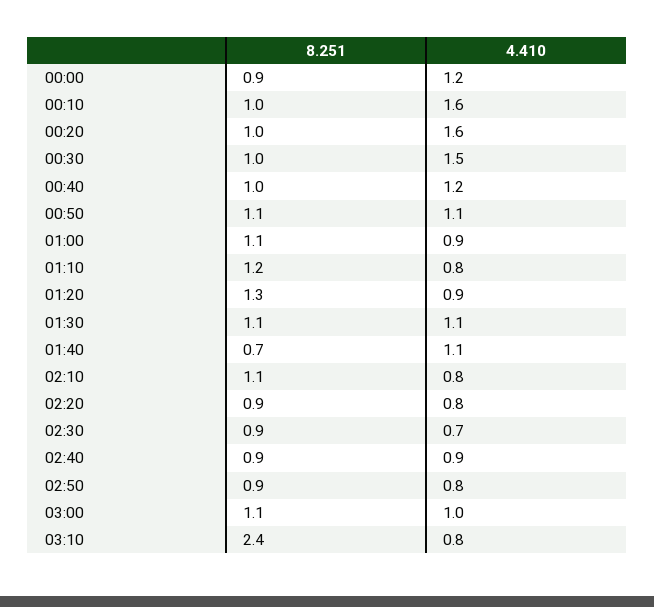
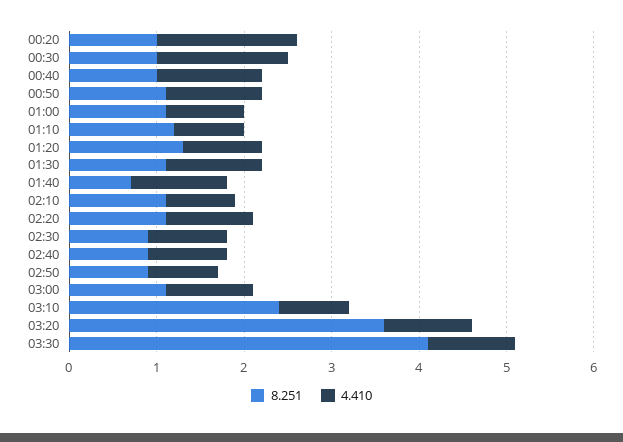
8.251, 00:00: 0.9 -> none
4.410, 00:00: 1.2 -> none
8.251, 00:10: 1 -> none
4.410, 00:10: 1.6 -> none
8.251, 02:20: 0.9 -> 1.1
4.410, 02:20: 0.8 -> 1
4.410, 02:30: 0.7 -> 0.9
8.251, 03:20: none -> 3.6
4.410, 03:20: none -> 1
8.251, 03:30: none -> 4.1
4.410, 03:30: none -> 1

